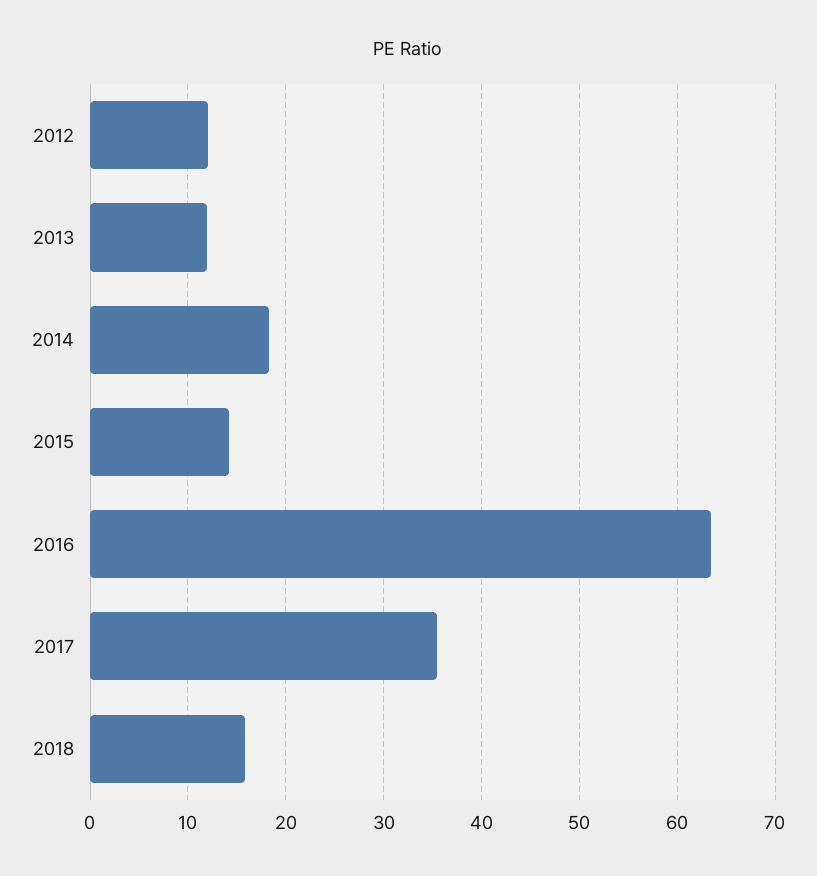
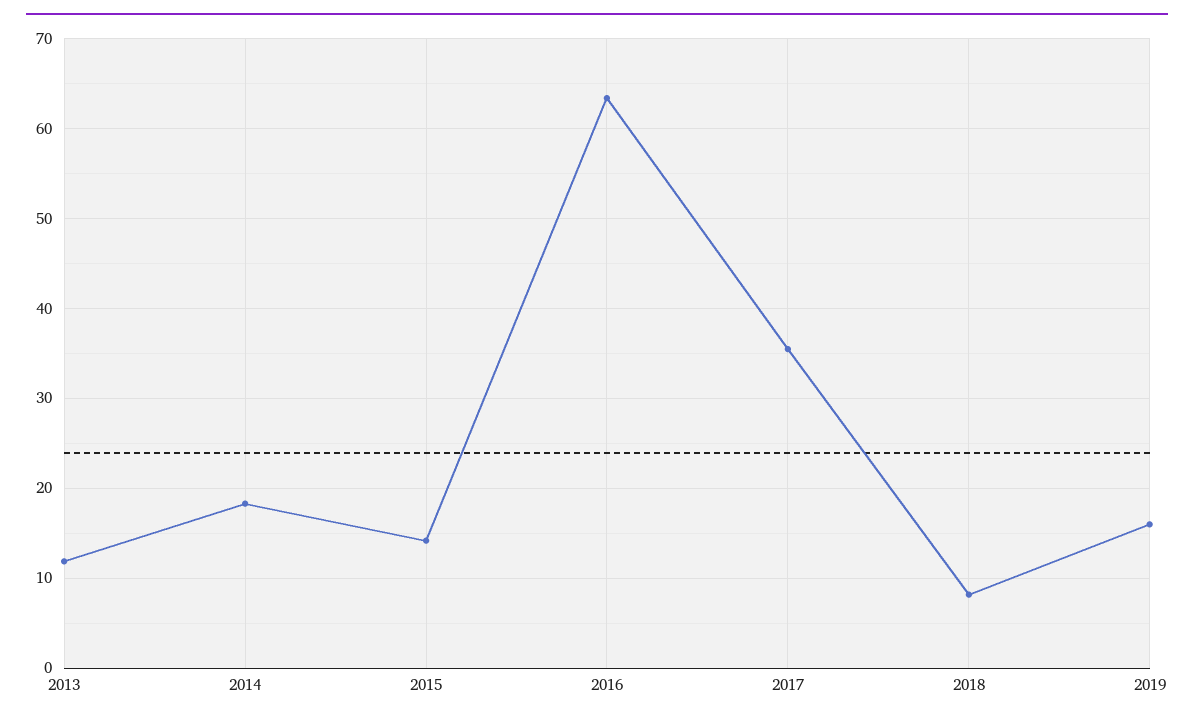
2012: 12 -> none
2018: 16 -> 8
2019: none -> 16

